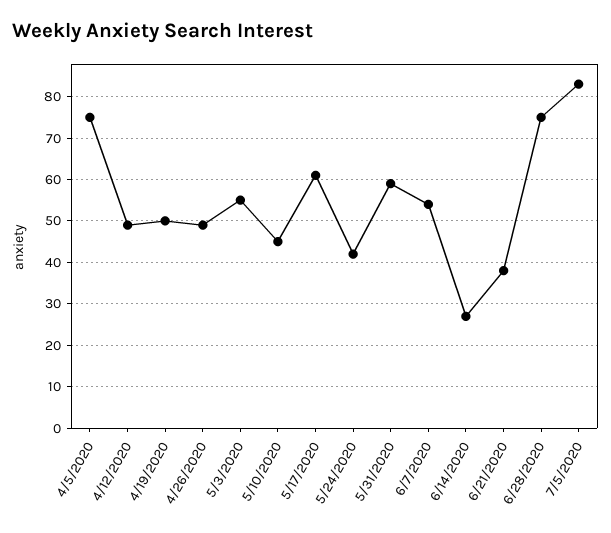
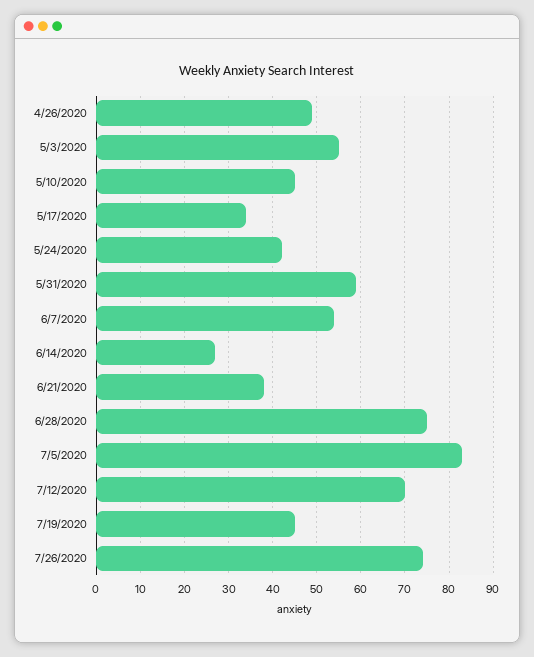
4/5/2020: 75 -> none
4/12/2020: 50 -> none
4/19/2020: 50 -> none
5/17/2020: 60 -> 35
7/12/2020: none -> 70
7/19/2020: none -> 45
7/26/2020: none -> 75

